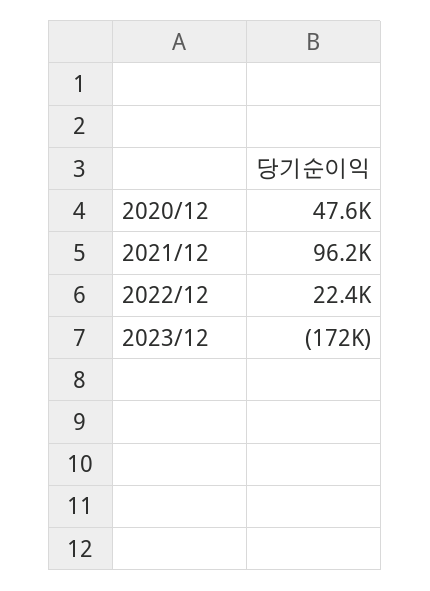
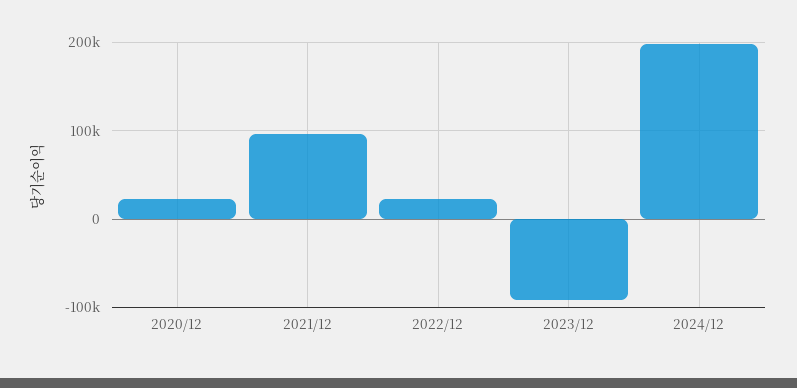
2020/12: 47600 -> 20000
2023/12: -172000 -> -90000
2024/12: none -> 200000

